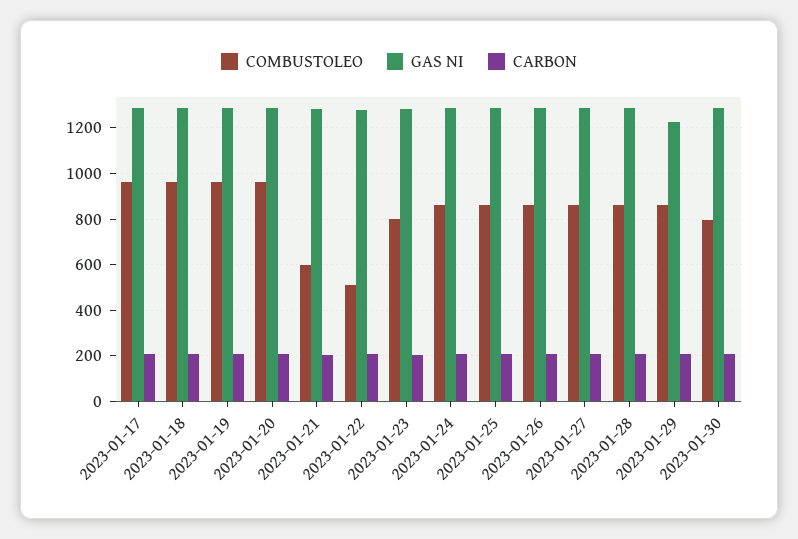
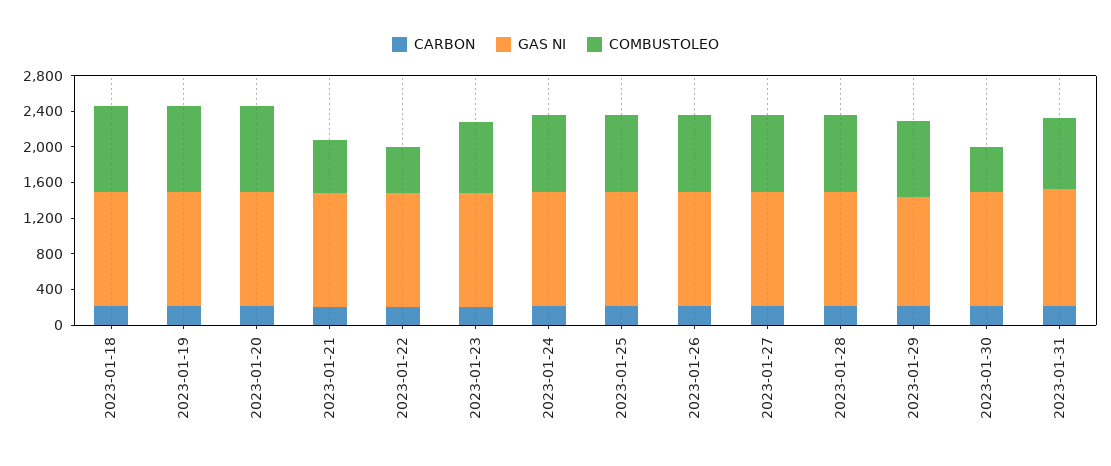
COMBUSTOLEO, 2023-01-17: 950 -> none
GAS NI, 2023-01-17: 1300 -> none
CARBON, 2023-01-17: 200 -> none
COMBUSTOLEO, 2023-01-30: 800 -> 500
CARBON, 2023-01-31: none -> 200
GAS NI, 2023-01-31: none -> 1300
COMBUSTOLEO, 2023-01-31: none -> 800

